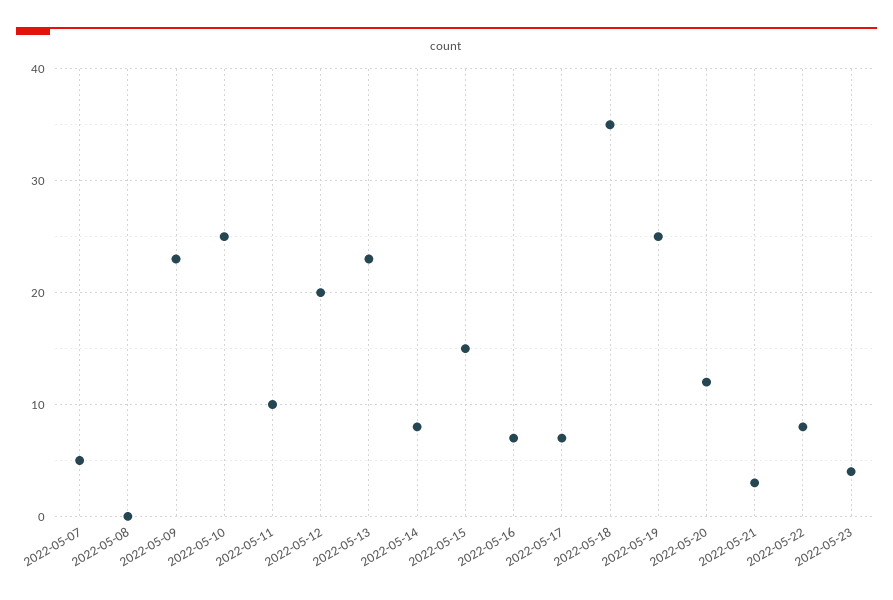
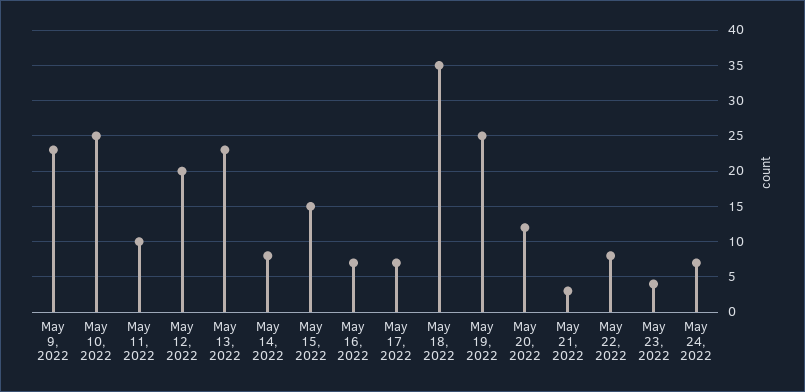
2022-05-07: 5 -> none
2022-05-08: 0 -> none
May 24, 2022: none -> 7

